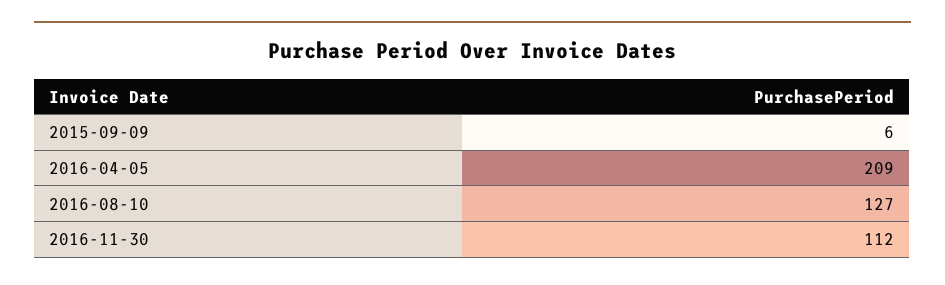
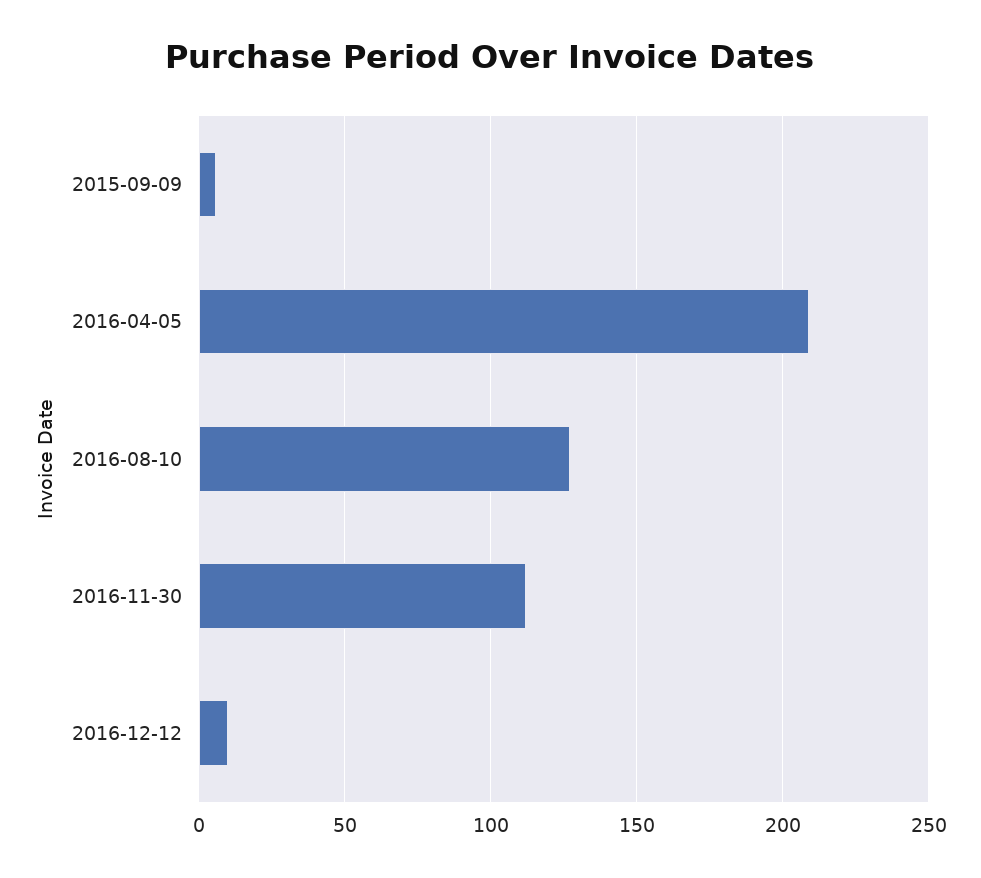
2016-12-12: none -> 10

